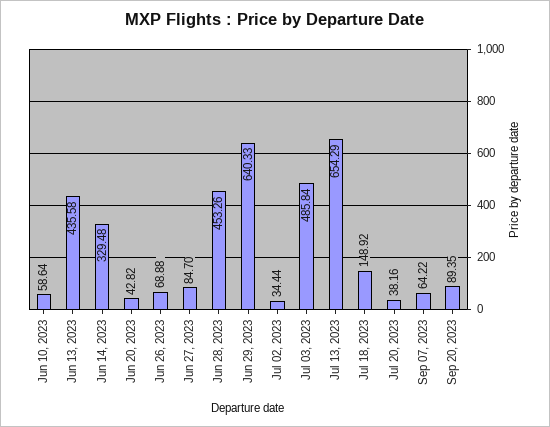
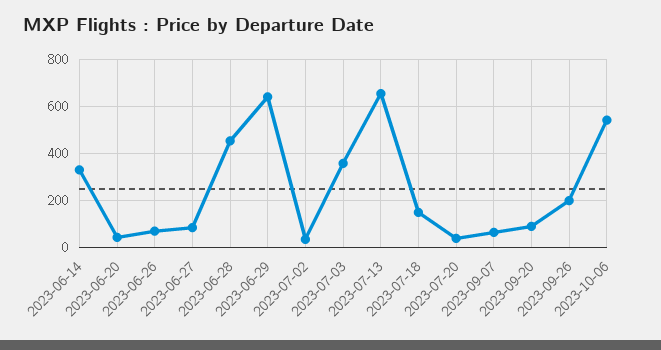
Jun 10, 2023: 58.64 -> none
Jun 13, 2023: 435.58 -> none
Jul 03, 2023: 485.84 -> 350
2023-09-26: none -> 200
2023-10-06: none -> 550

